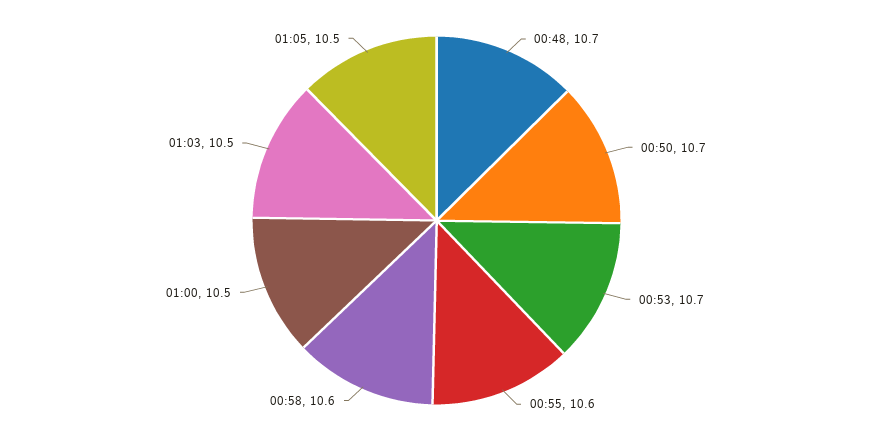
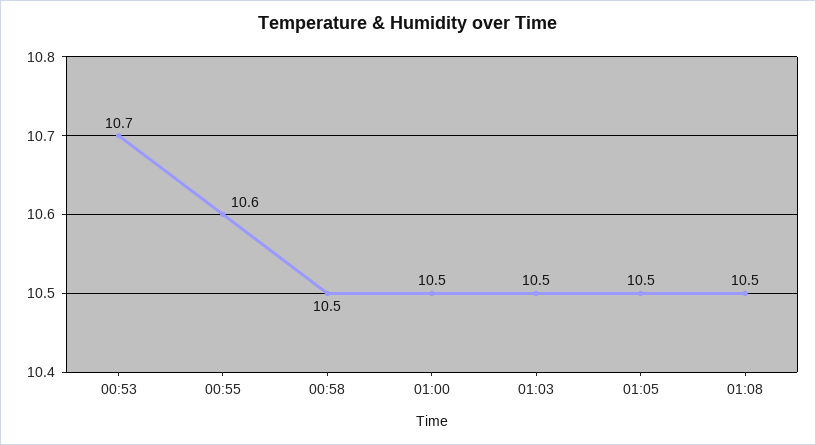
00:48: 10.7 -> none
00:50: 10.7 -> none
00:58: 10.6 -> 10.5
01:08: none -> 10.5

